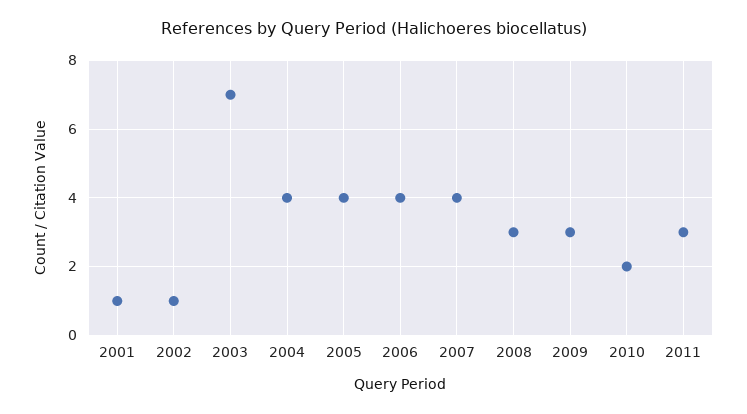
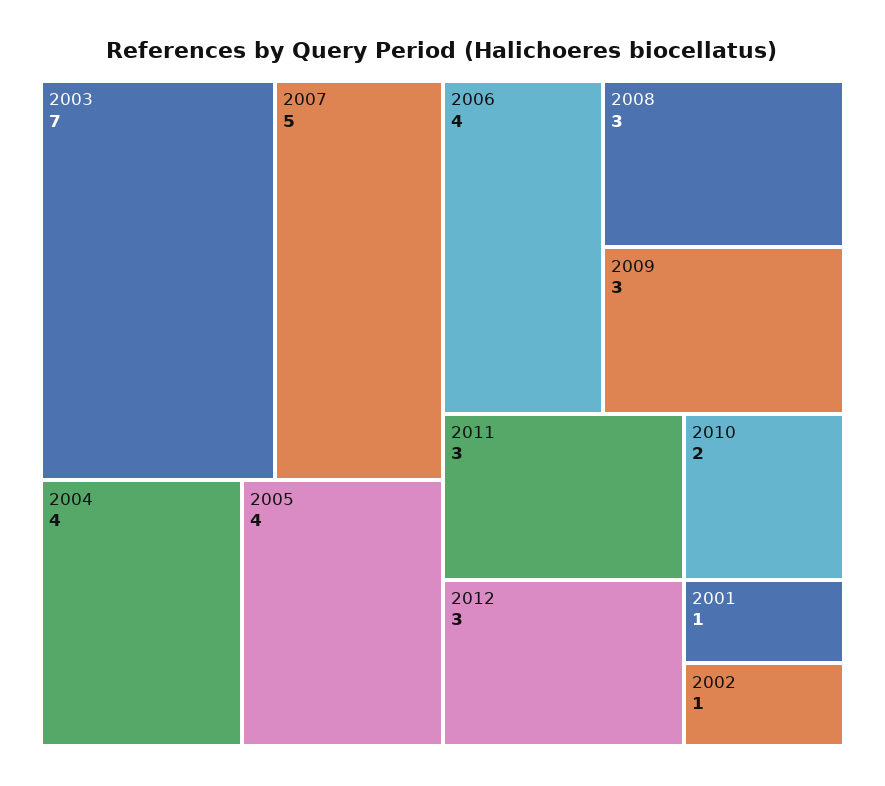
2007: 4 -> 5
2012: none -> 3

